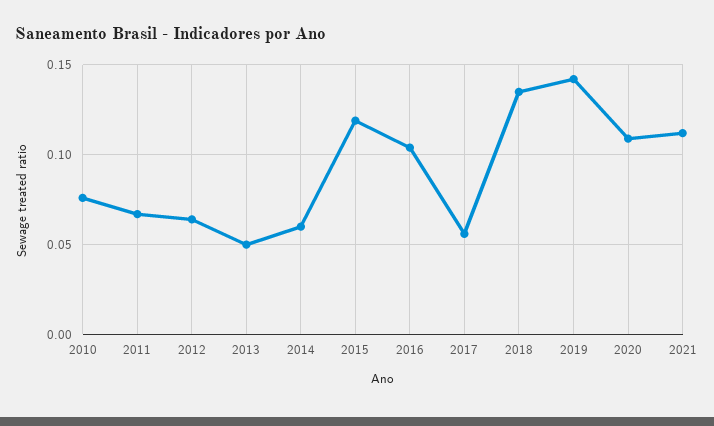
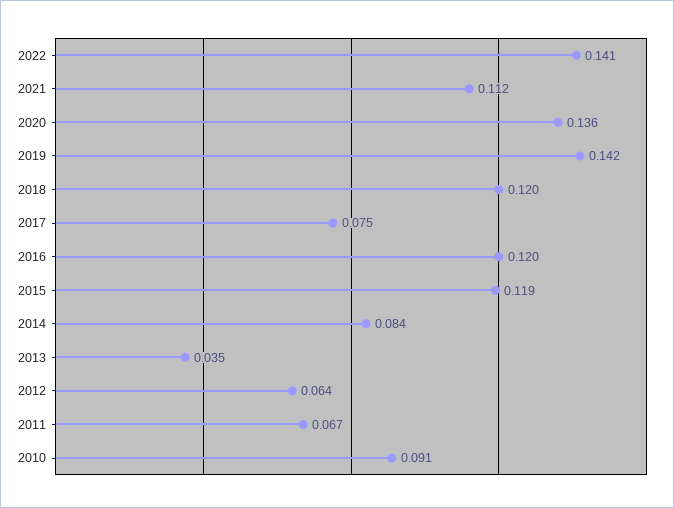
2010: 0.075 -> 0.091
2013: 0.05 -> 0.035
2014: 0.06 -> 0.084
2016: 0.105 -> 0.12
2017: 0.055 -> 0.075
2018: 0.135 -> 0.12
2020: 0.11 -> 0.136
2022: none -> 0.141

